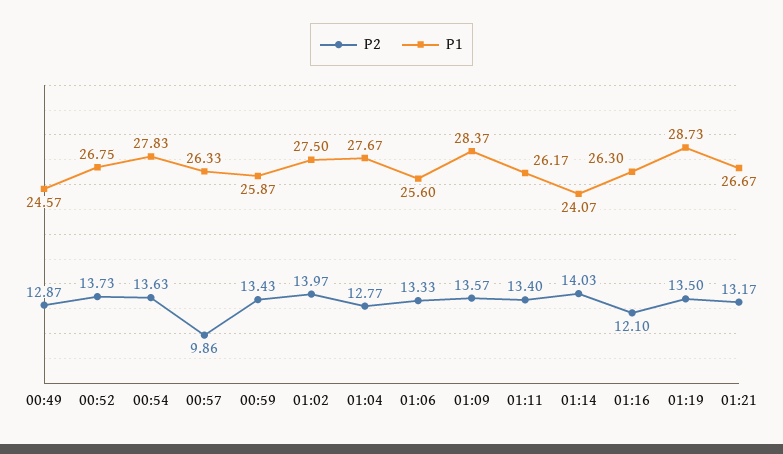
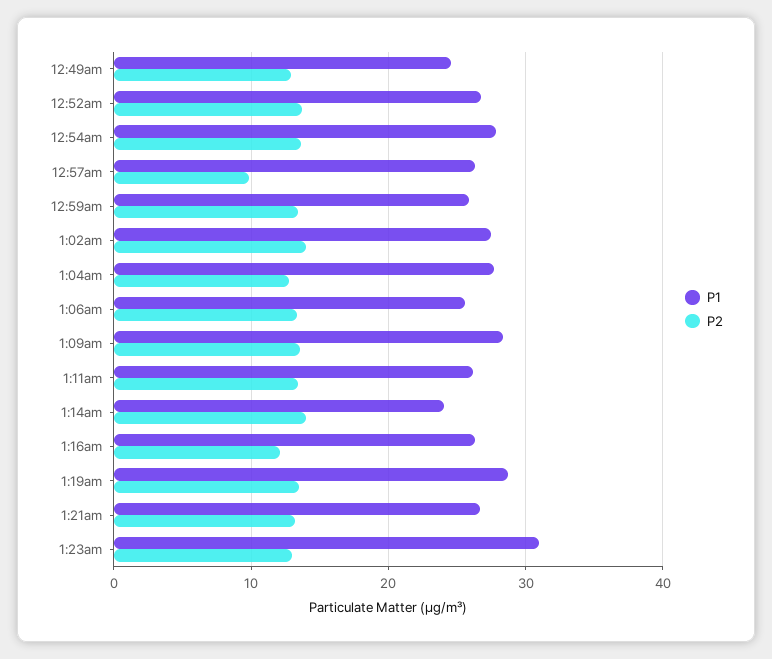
P1, 1:23am: none -> 31
P2, 1:23am: none -> 13

